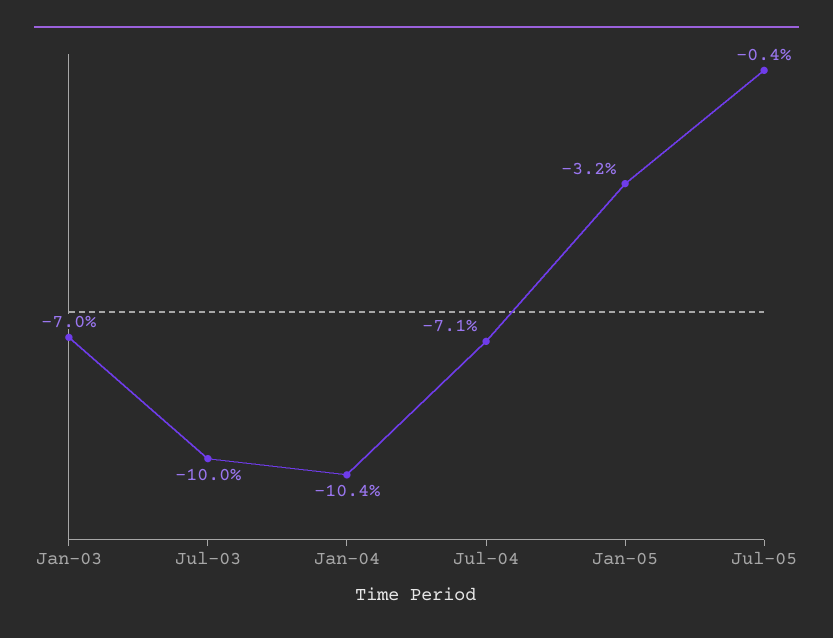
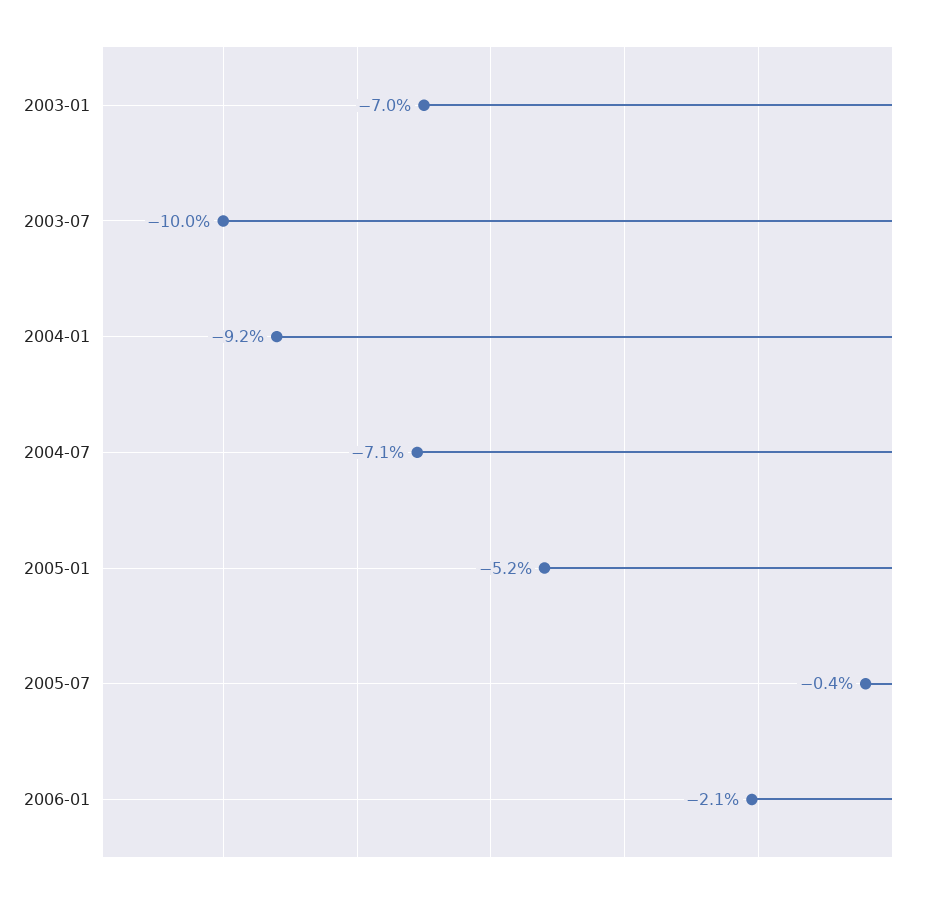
Jan-04: -10.4 -> -9.2
Jan-05: -3.2 -> -5.2
2006-01: none -> -2.1

